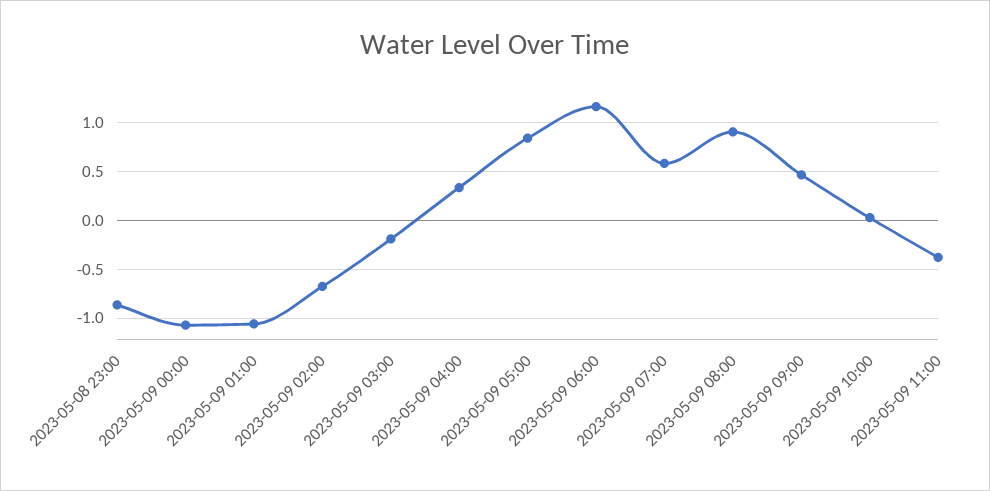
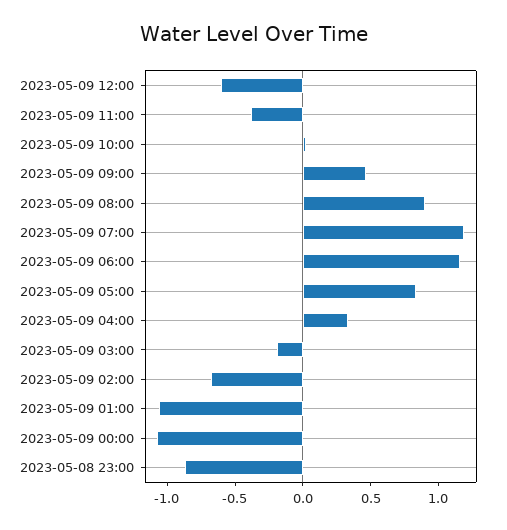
2023-05-09 07:00: 0.6 -> 1.2
2023-05-09 12:00: none -> -0.6

